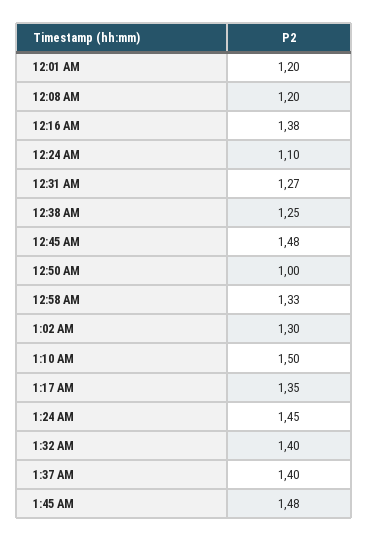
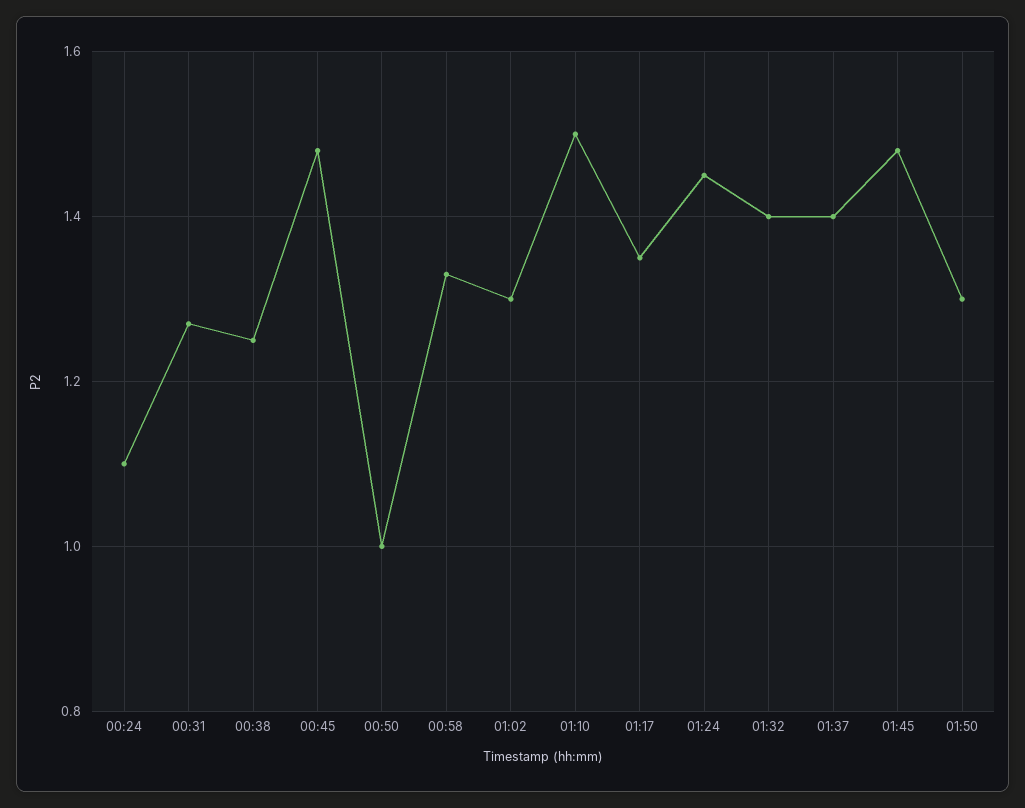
12:01 AM: 1.2 -> none
12:08 AM: 1.2 -> none
12:16 AM: 1.38 -> none
01:50: none -> 1.3

